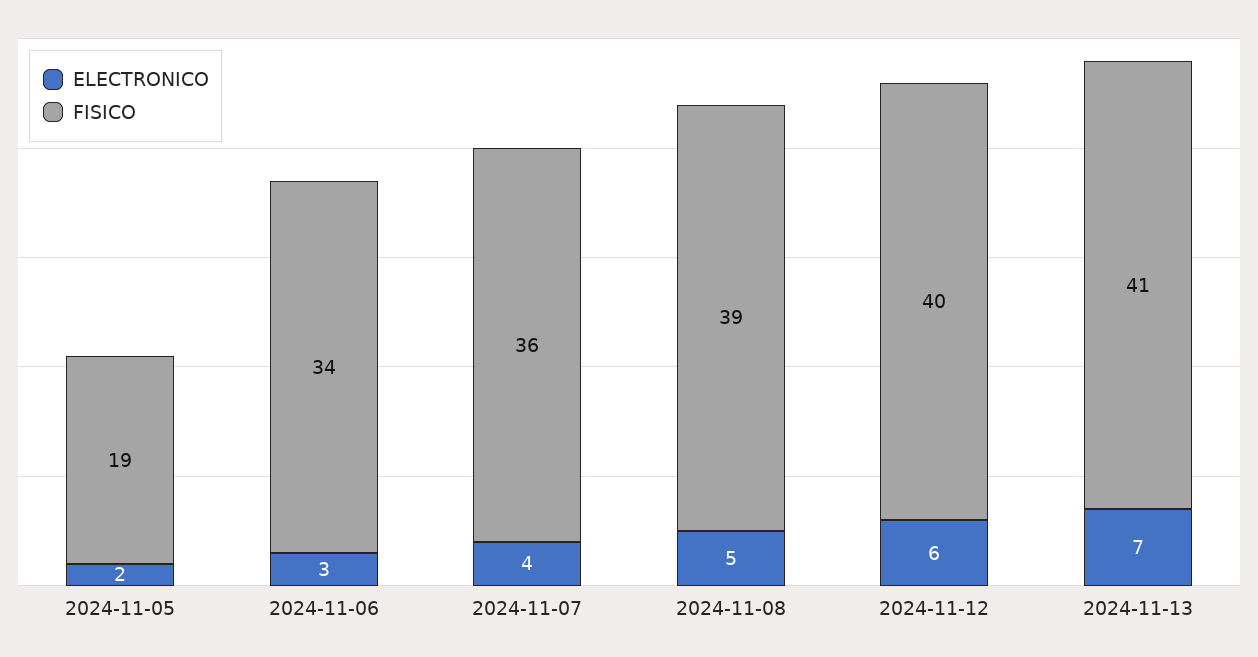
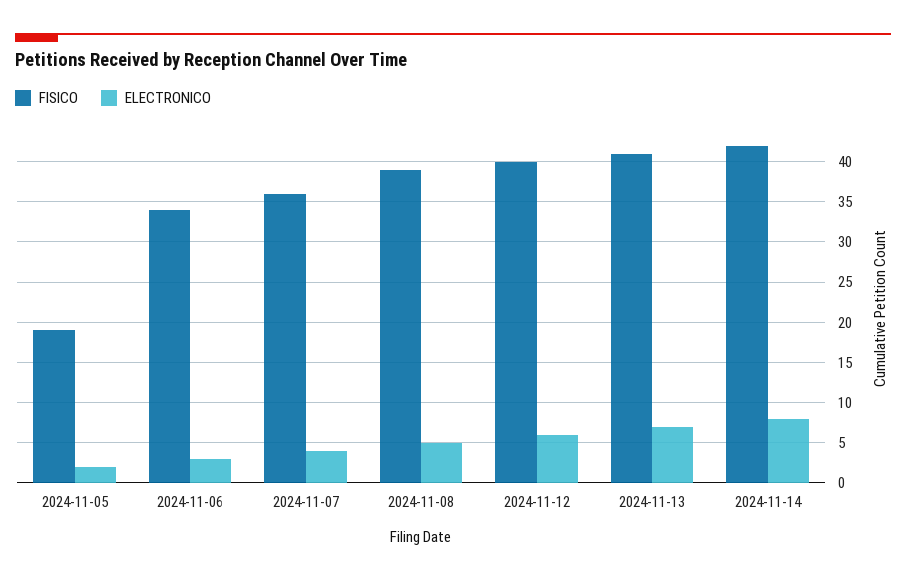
FISICO, 2024-11-14: none -> 42
ELECTRONICO, 2024-11-14: none -> 8

